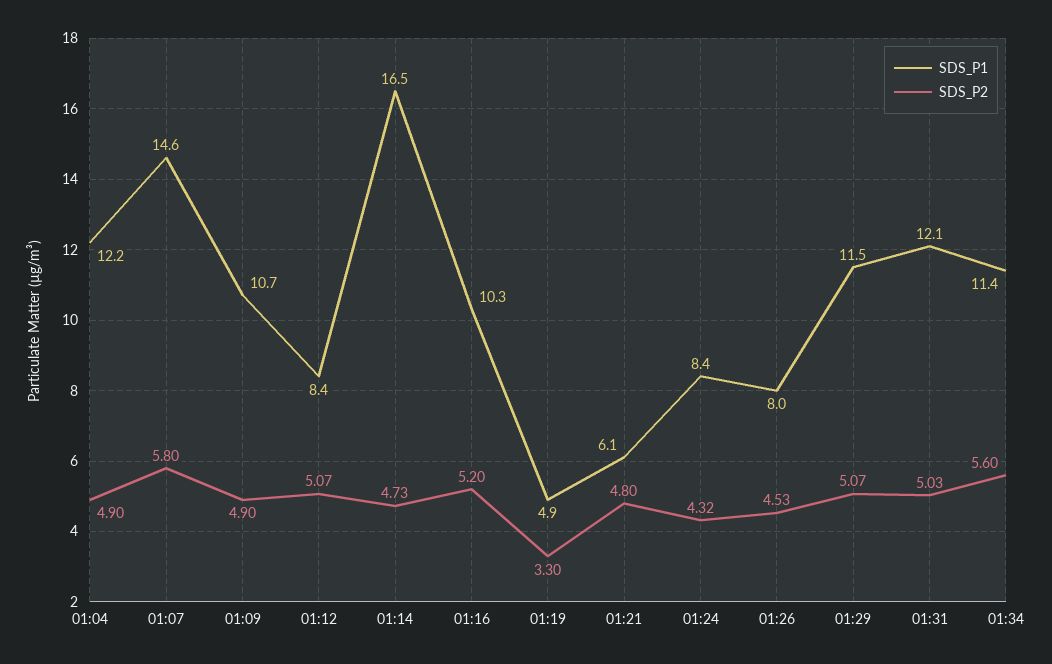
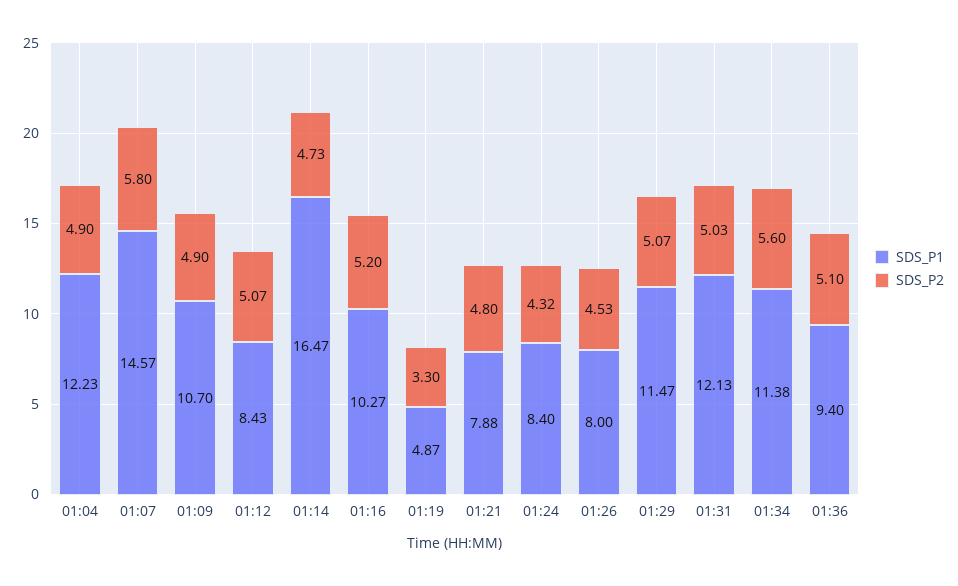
SDS_P1, 01:21: 6.1 -> 7.88
SDS_P1, 01:36: none -> 9.4
SDS_P2, 01:36: none -> 5.1

